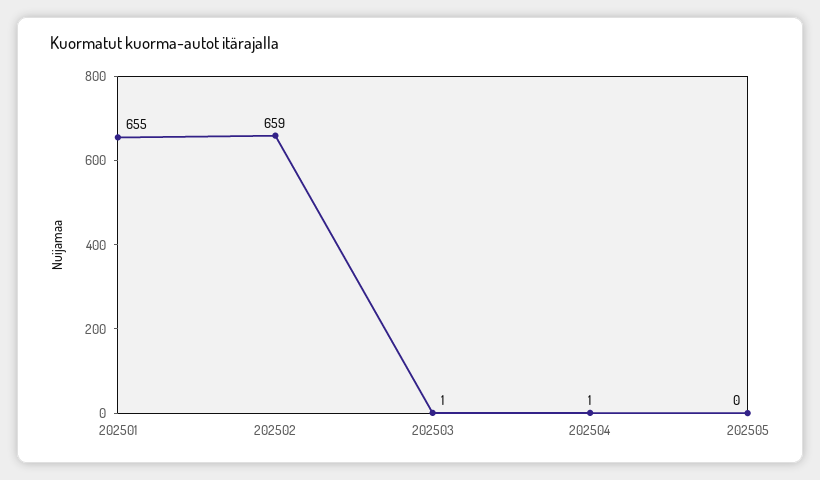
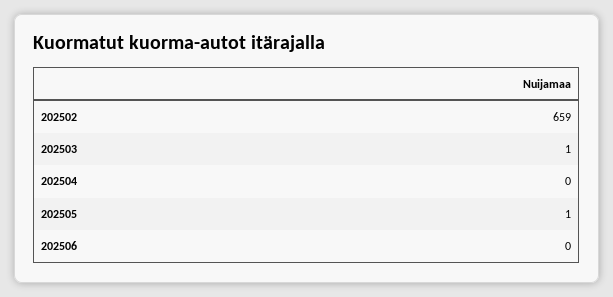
202501: 655 -> none
202504: 1 -> 0
202505: 0 -> 1
202506: none -> 0

